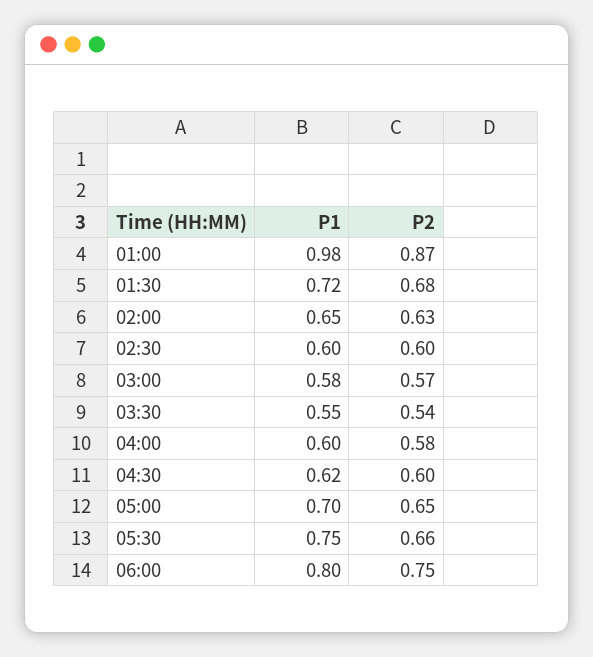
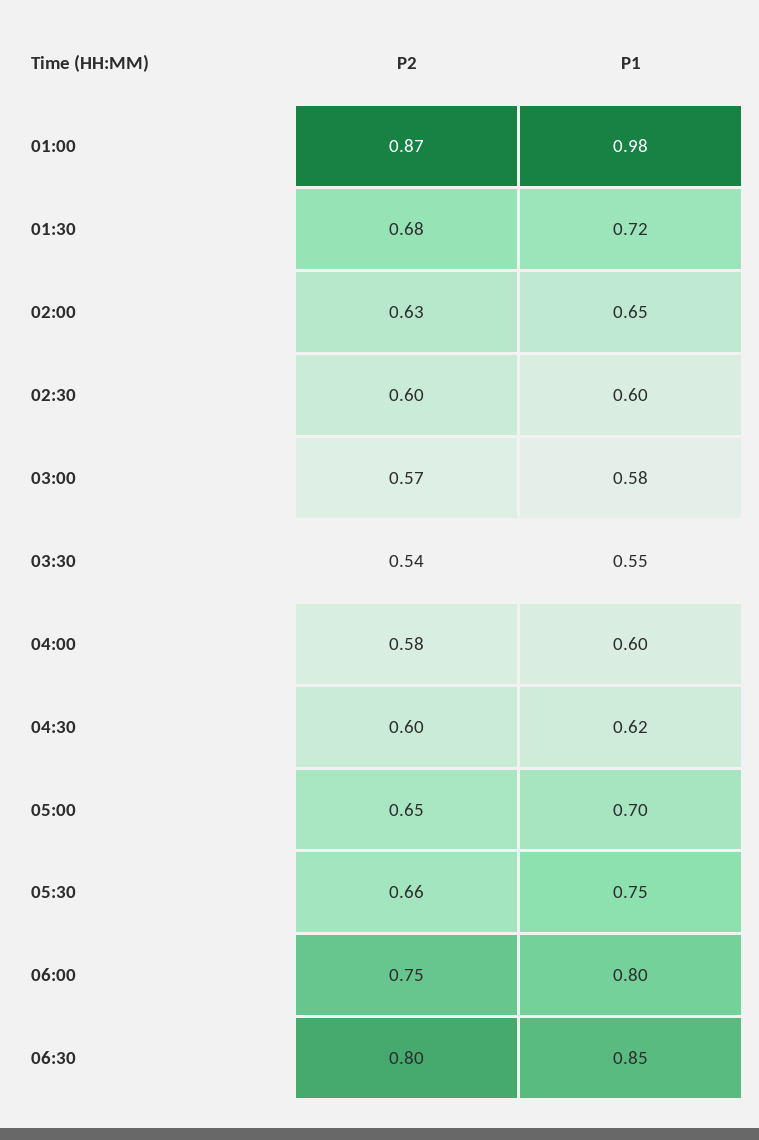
P2, 06:30: none -> 0.8
P1, 06:30: none -> 0.85

